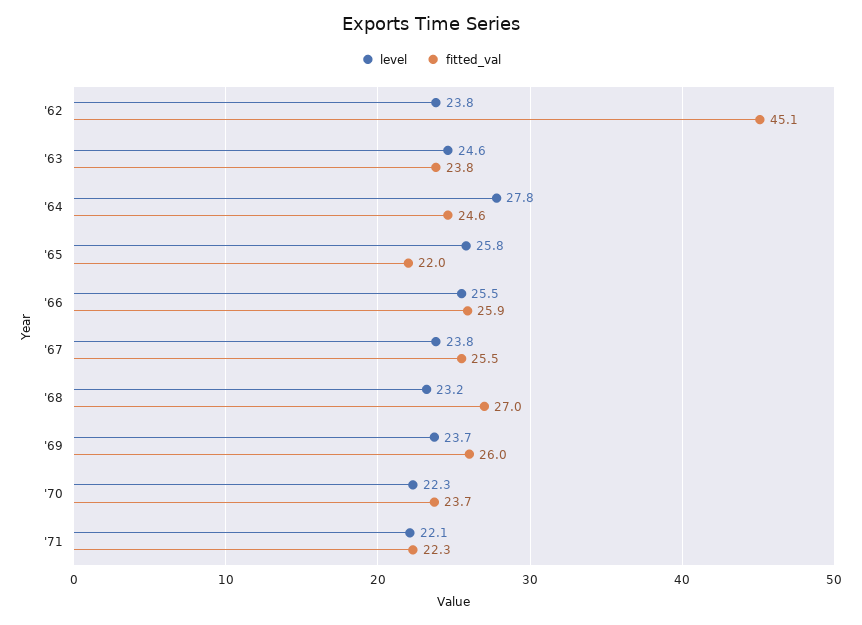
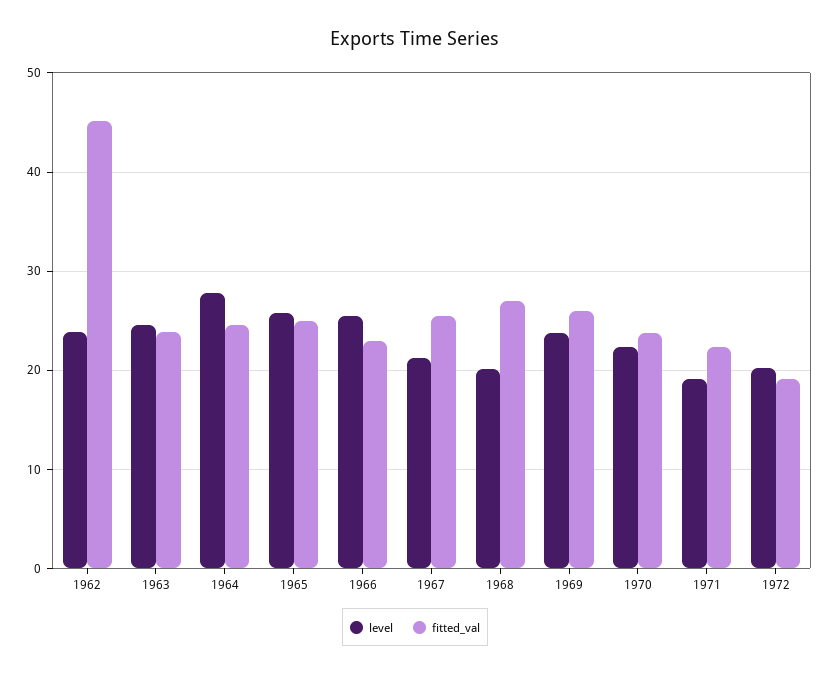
fitted_val, '65: 22 -> 25
fitted_val, '66: 25.9 -> 23
level, '67: 23.8 -> 21
level, '68: 23.2 -> 20
level, '71: 22.1 -> 19
level, 1972: none -> 20
fitted_val, 1972: none -> 19

